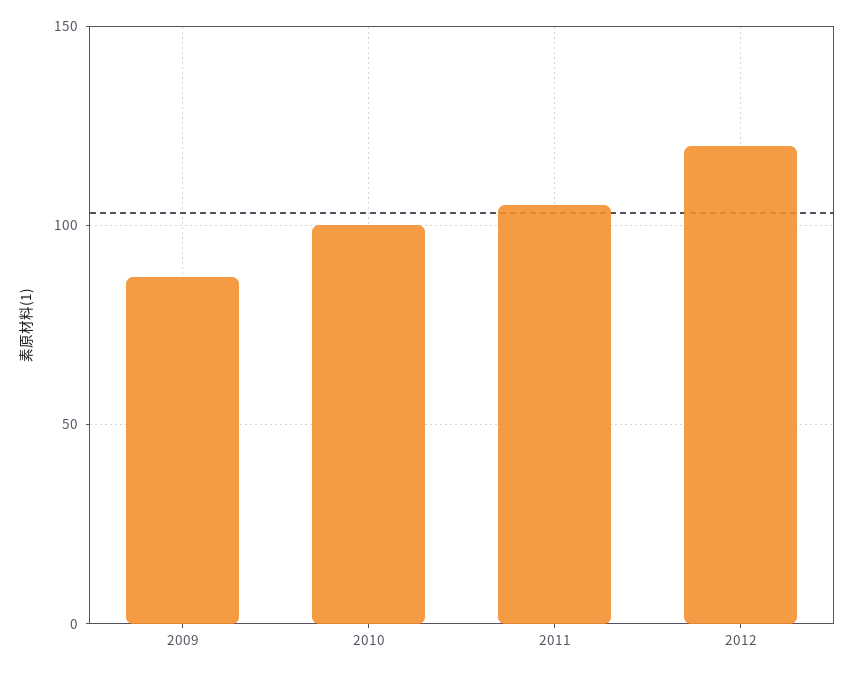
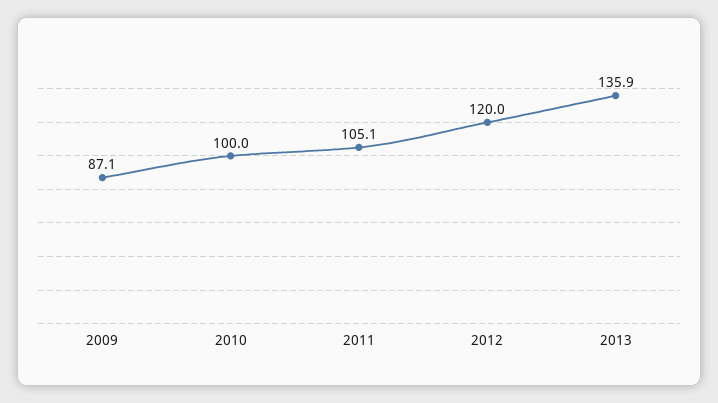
2013: none -> 135.9

